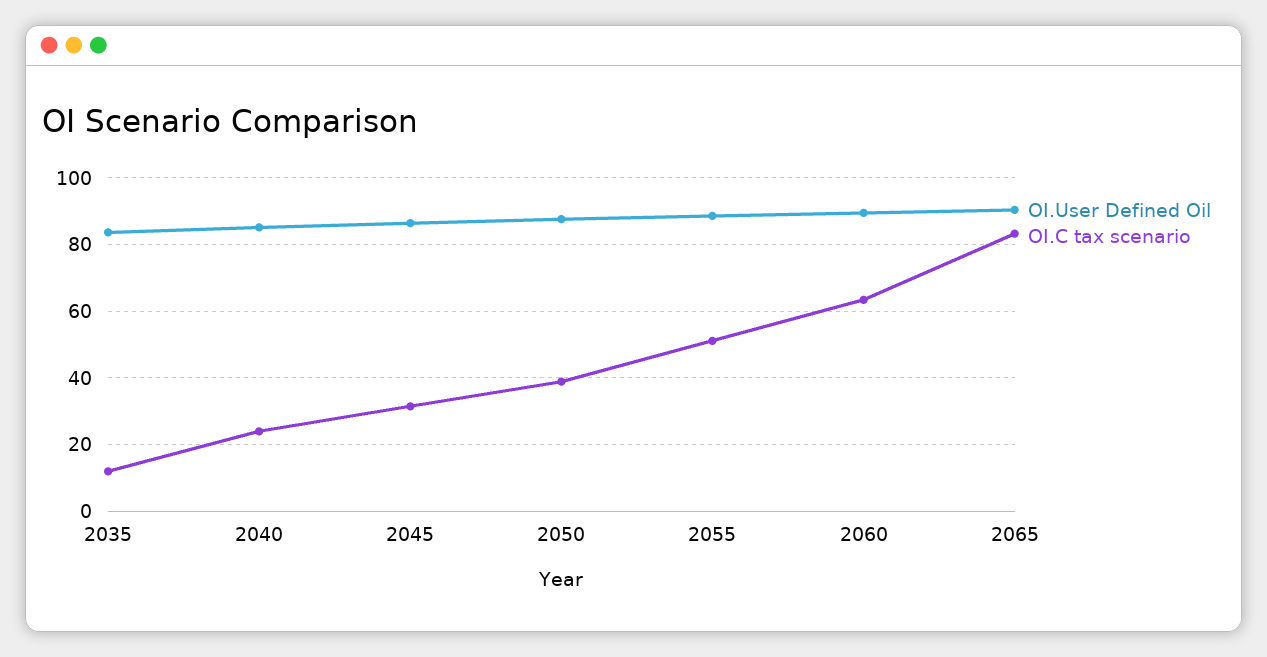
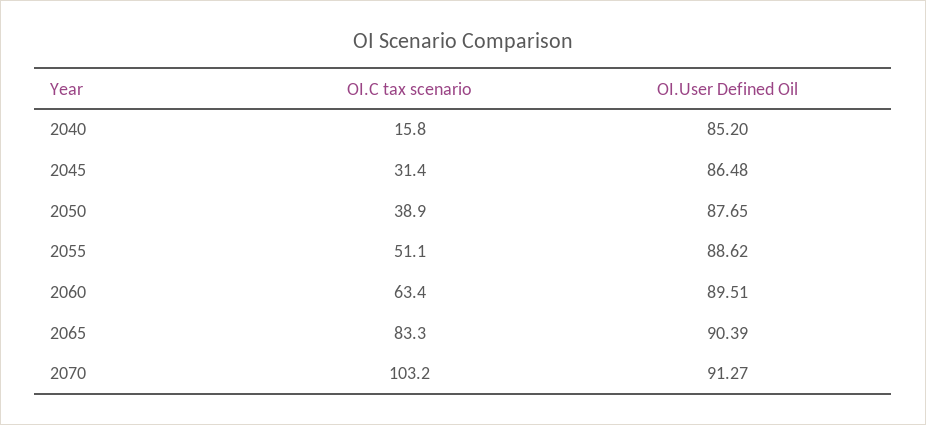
OI.User Defined Oil, 2035: 84 -> none
OI.C tax scenario, 2035: 12 -> none
OI.C tax scenario, 2040: 24 -> 15.8
OI.C tax scenario, 2070: none -> 103.2
OI.User Defined Oil, 2070: none -> 91.27

